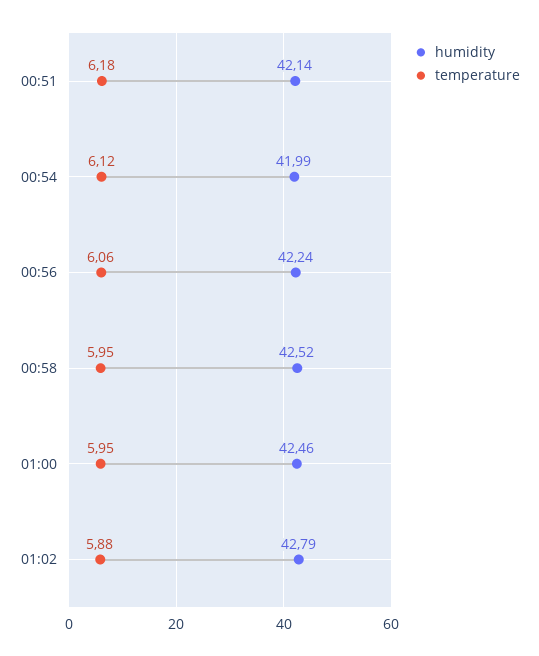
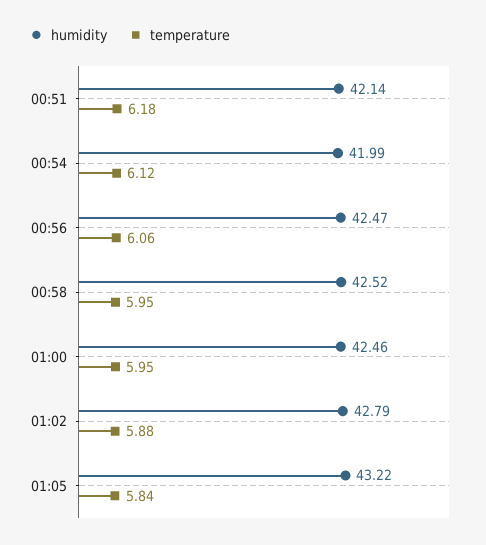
humidity, 00:56: 42.24 -> 42.47
humidity, 01:05: none -> 43.22
temperature, 01:05: none -> 5.84

